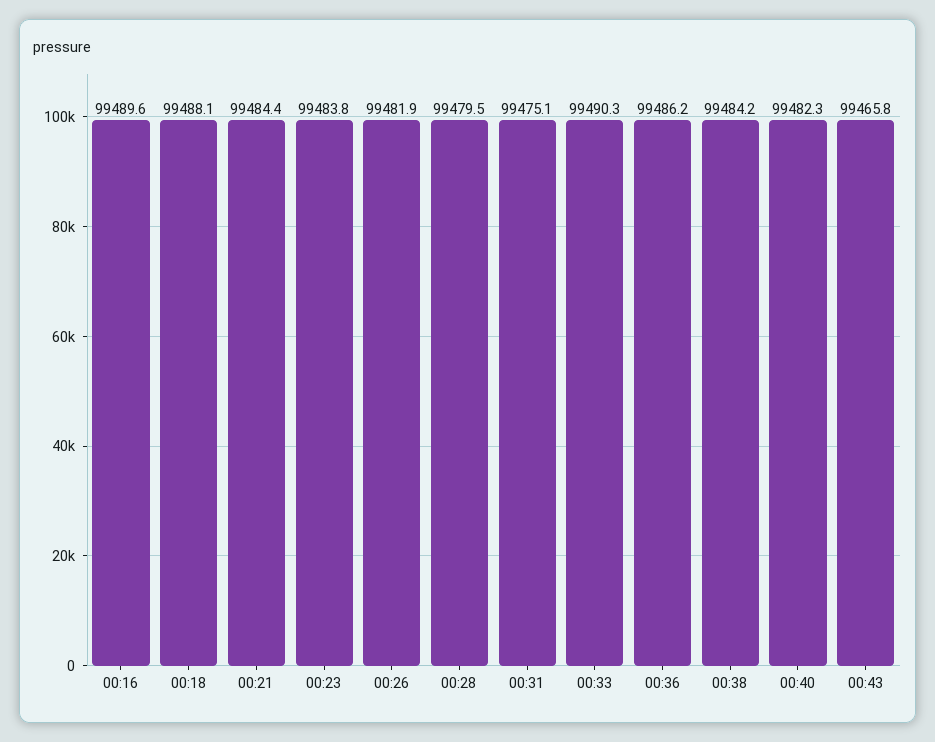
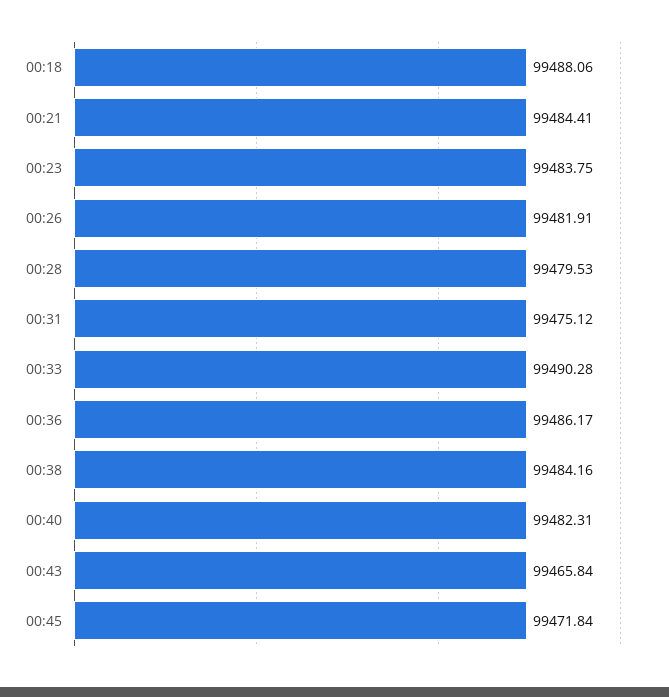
00:16: 99489.6 -> none
00:45: none -> 99471.84

